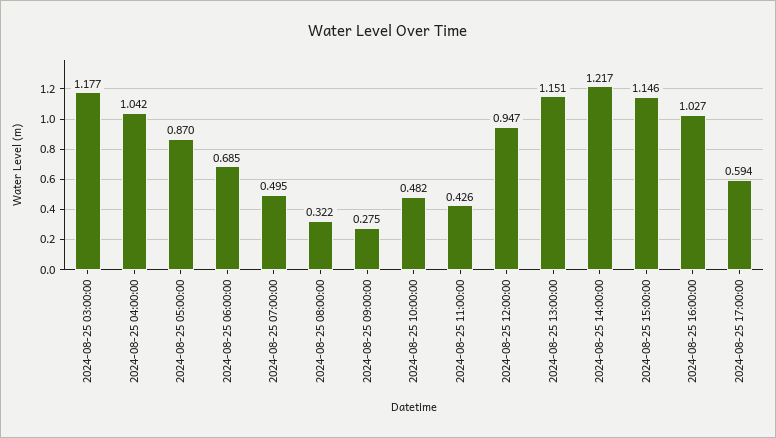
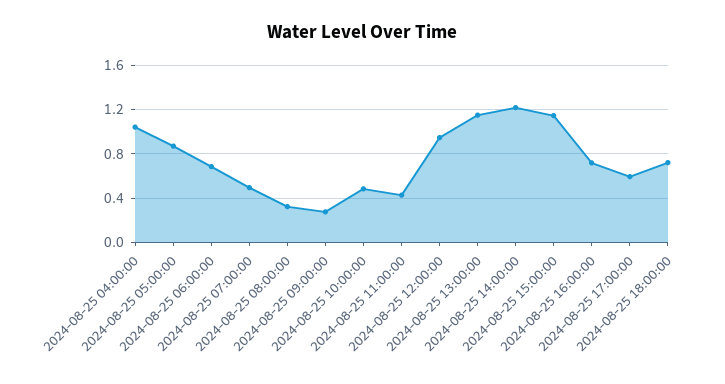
2024-08-25 03:00:00: 1.177 -> none
2024-08-25 16:00:00: 1.027 -> 0.7
2024-08-25 18:00:00: none -> 0.7

